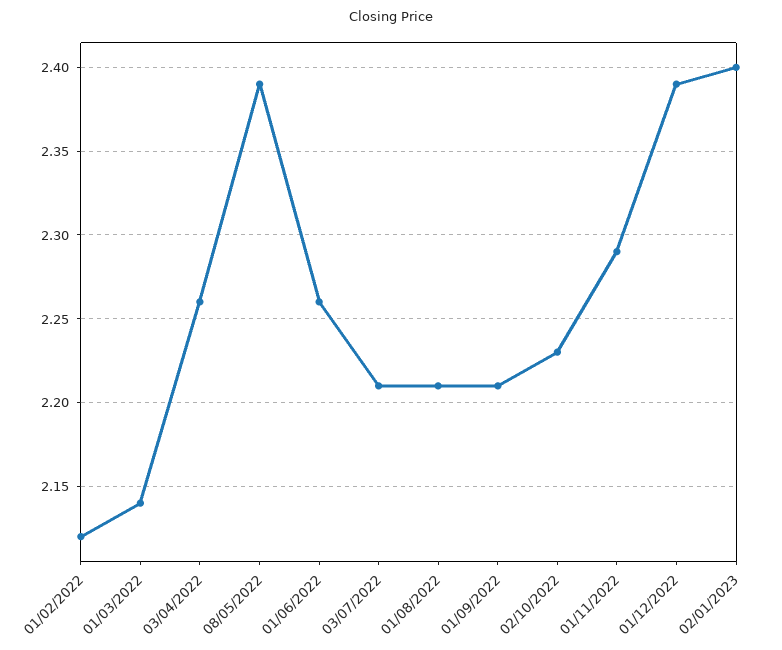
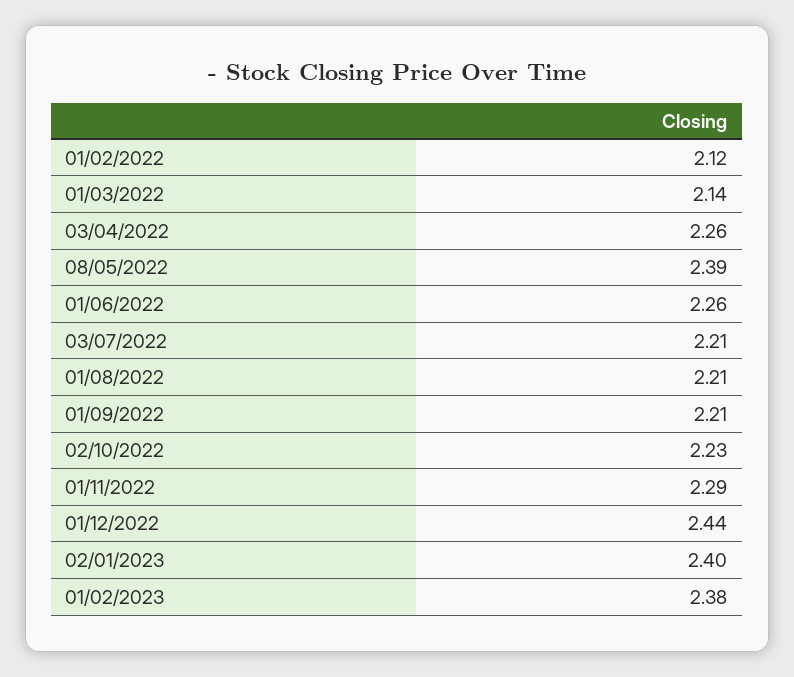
01/12/2022: 2.39 -> 2.44
01/02/2023: none -> 2.38

